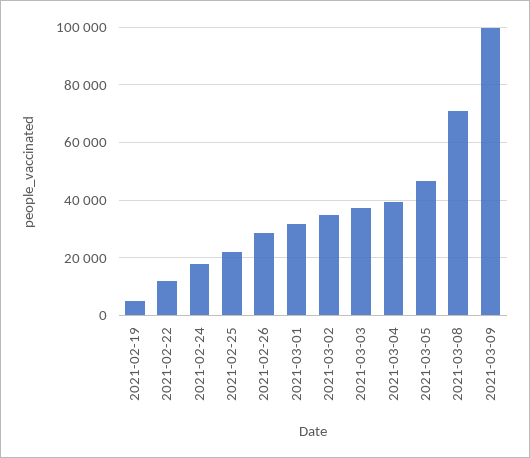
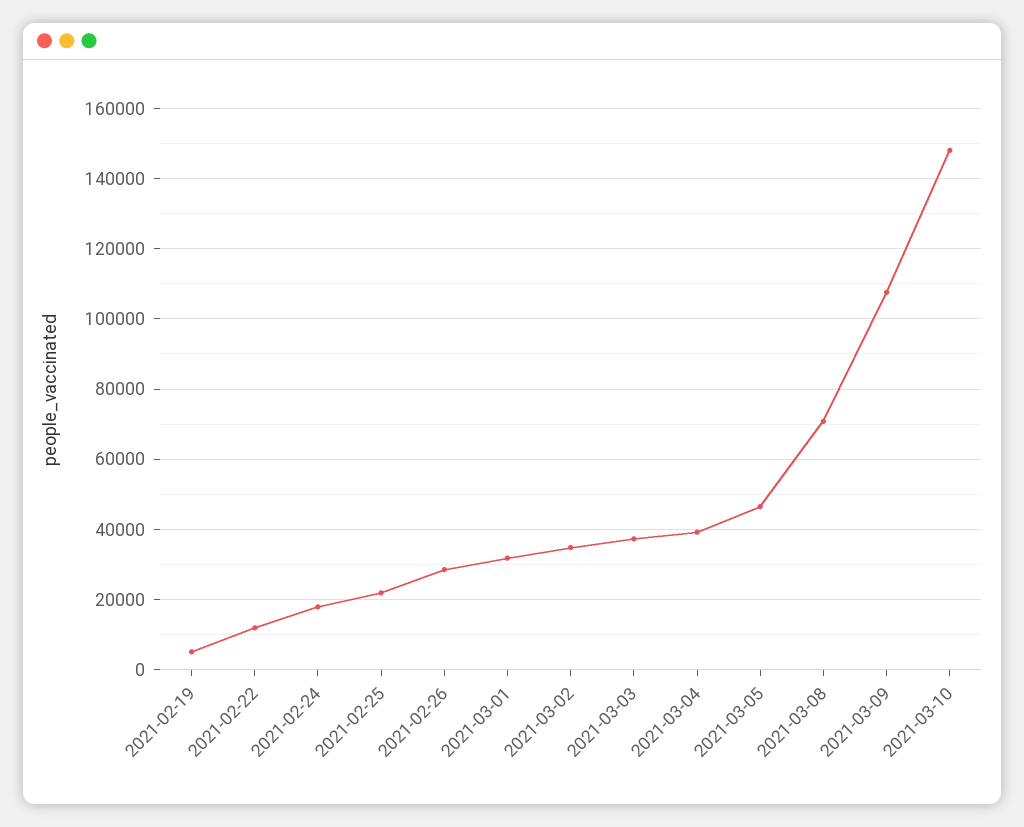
2021-03-09: 100000 -> 108000
2021-03-10: none -> 148000

